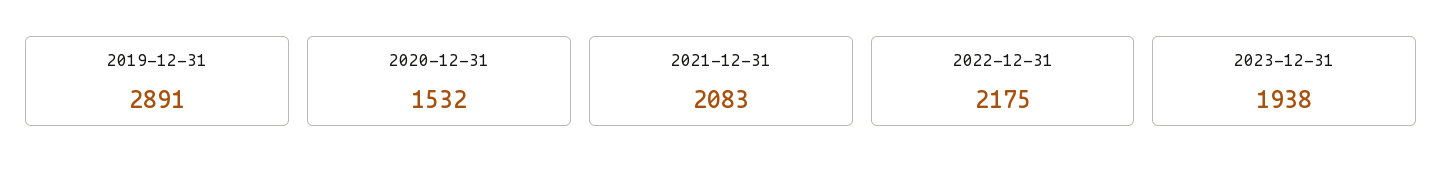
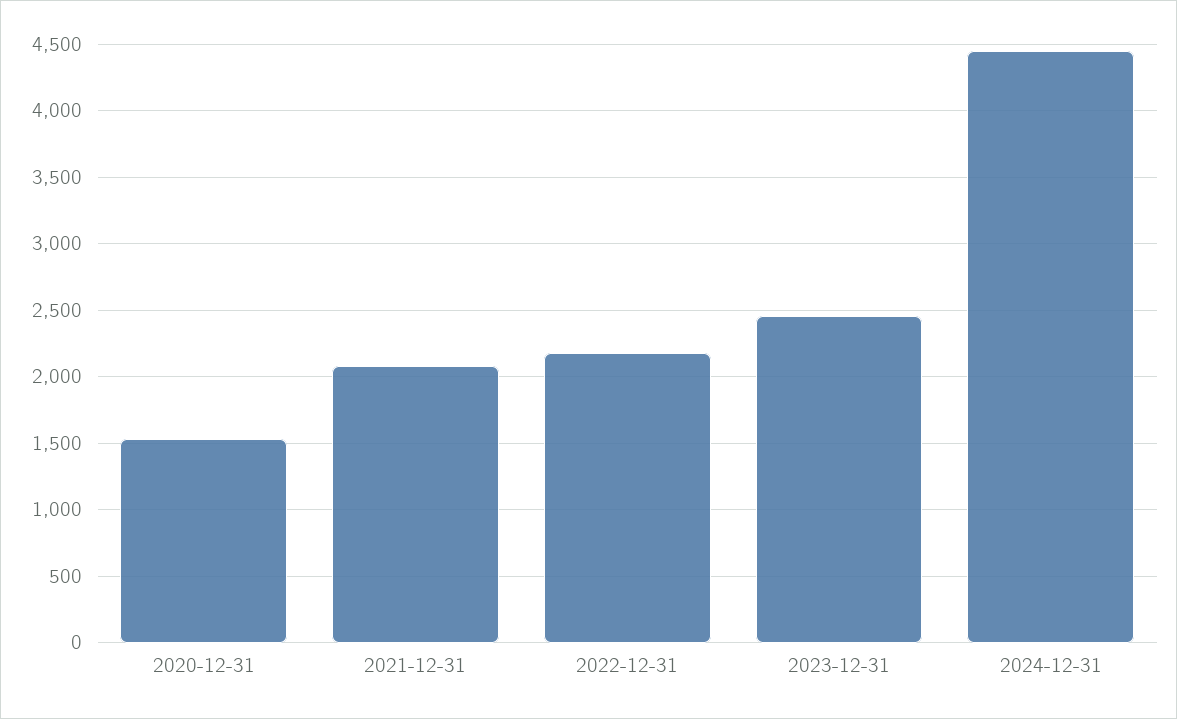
2019-12-31: 2891 -> none
2023-12-31: 1938 -> 2450
2024-12-31: none -> 4450

